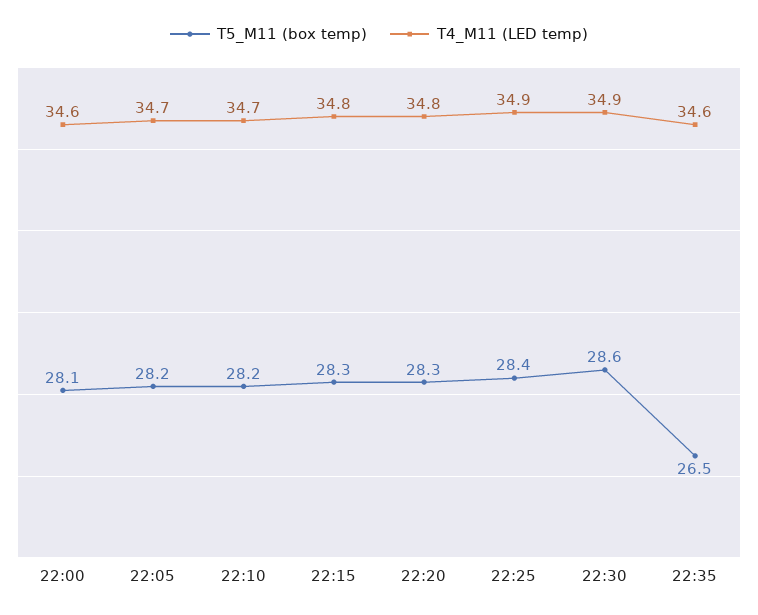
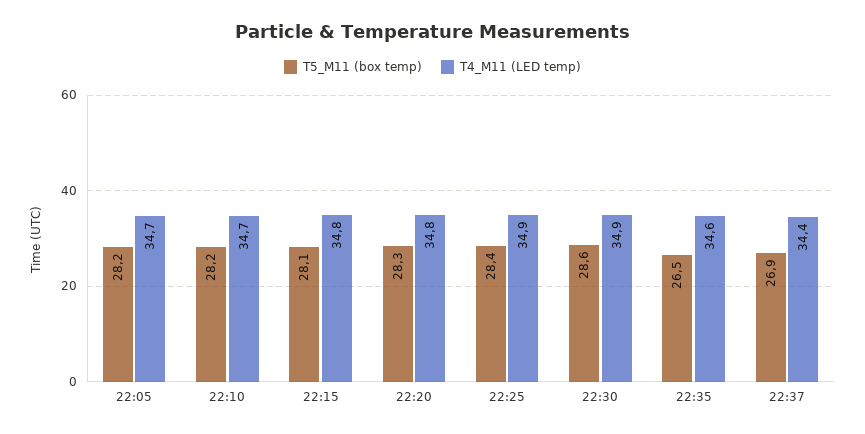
T5_M11 (box temp), 22:00: 28.1 -> none
T4_M11 (LED temp), 22:00: 34.6 -> none
T5_M11 (box temp), 22:15: 28.3 -> 28.1
T5_M11 (box temp), 22:37: none -> 26.9
T4_M11 (LED temp), 22:37: none -> 34.4

